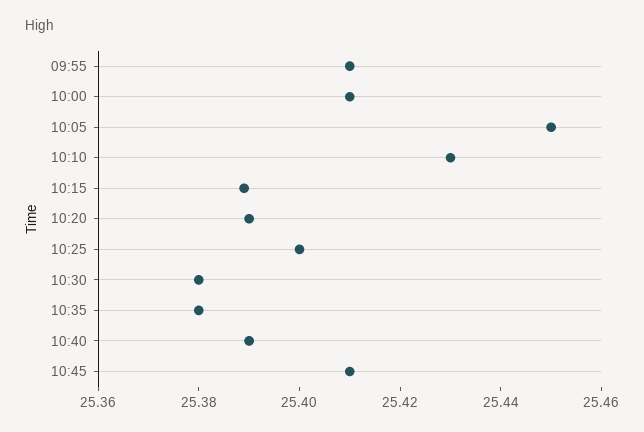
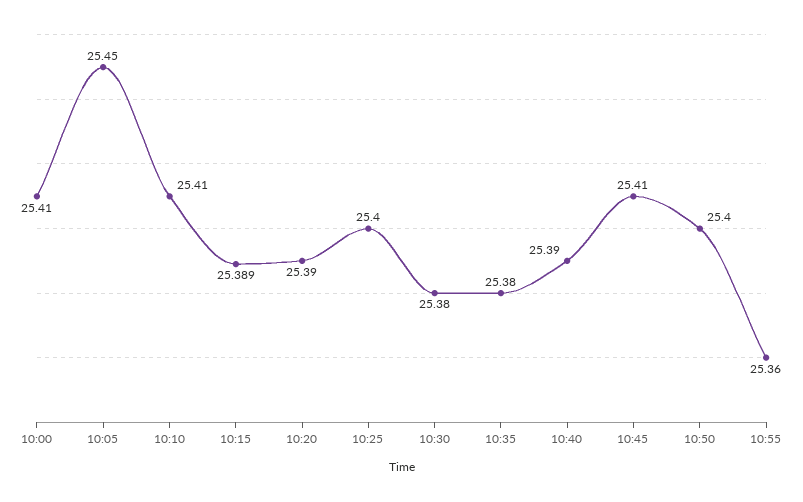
09:55: 25.41 -> none
10:10: 25.43 -> 25.41
10:50: none -> 25.4
10:55: none -> 25.36

